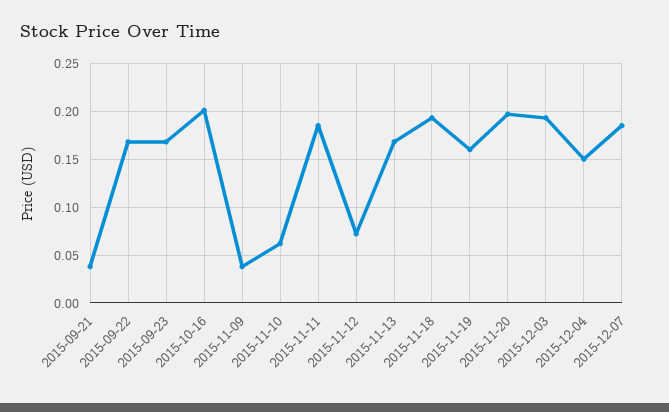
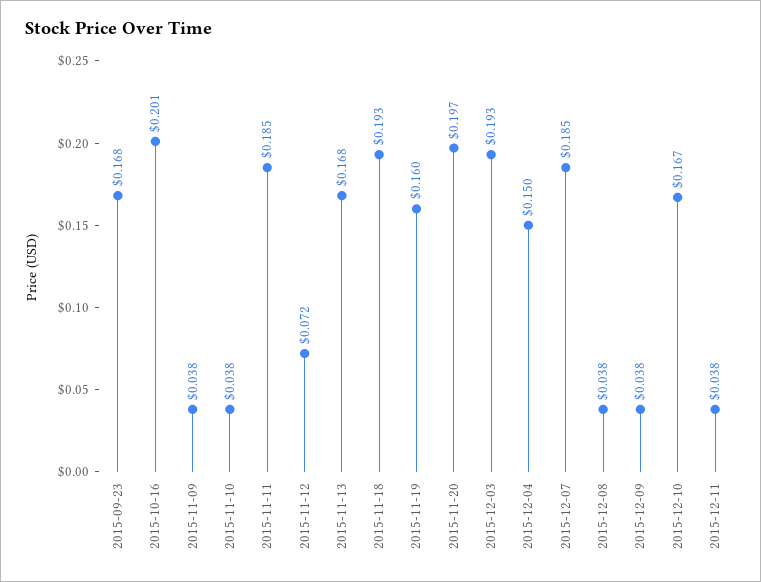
2015-09-21: 0.04 -> none
2015-09-22: 0.17 -> none
2015-11-10: 0.06 -> 0.038
2015-12-08: none -> 0.038
2015-12-09: none -> 0.038
2015-12-10: none -> 0.167
2015-12-11: none -> 0.038

